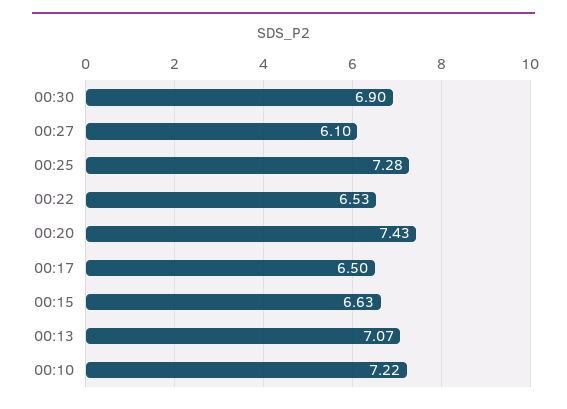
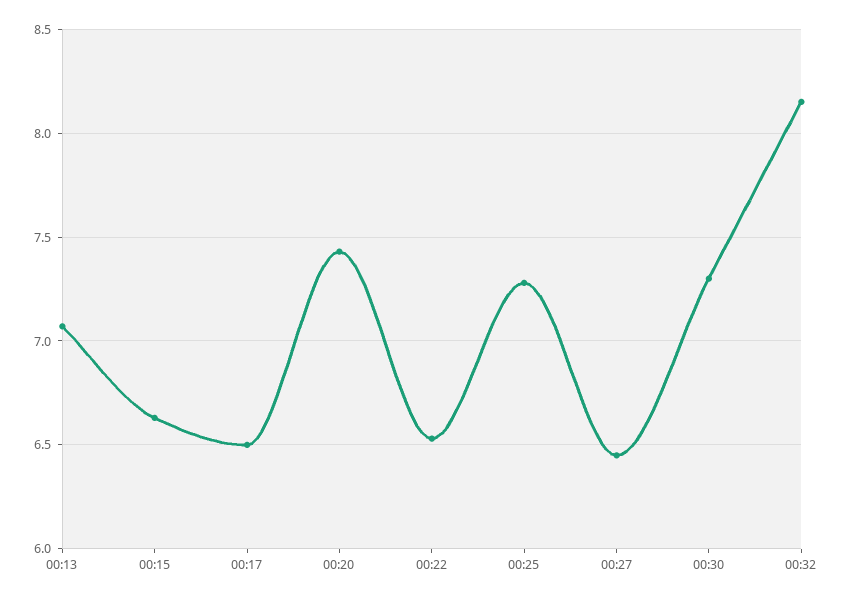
00:30: 6.9 -> 7.3
00:27: 6.1 -> 6.45
00:10: 7.22 -> none
00:32: none -> 8.15

